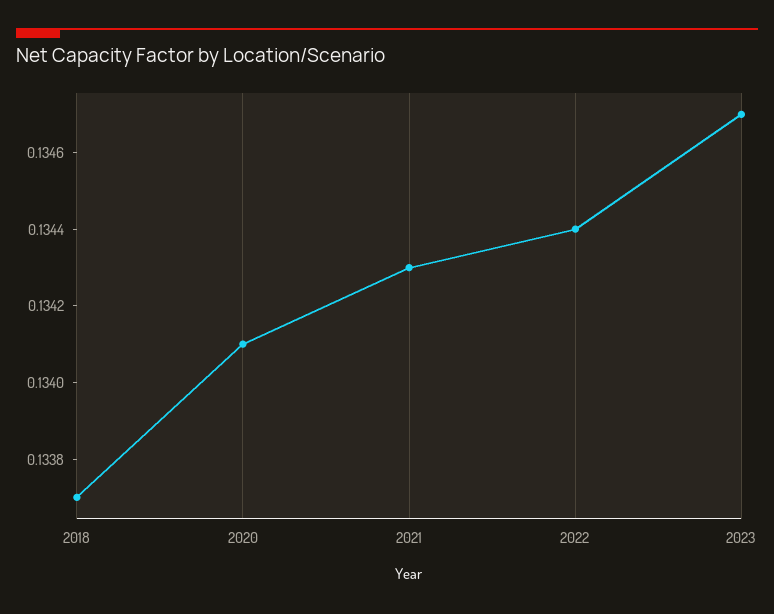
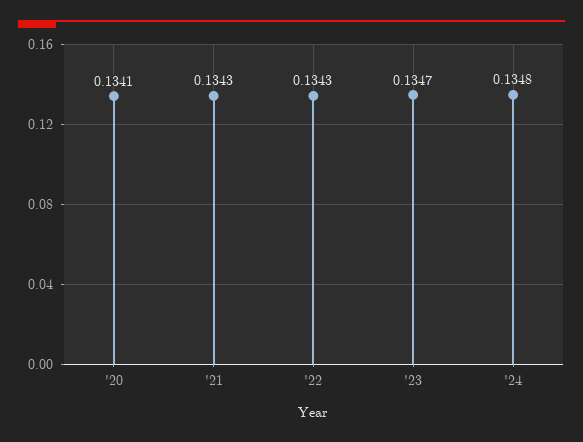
2018: 0.1337 -> none
2022: 0.1344 -> 0.1343
'24: none -> 0.1348

